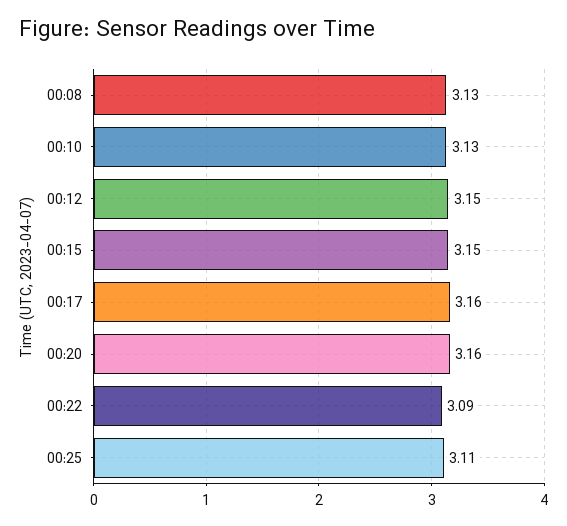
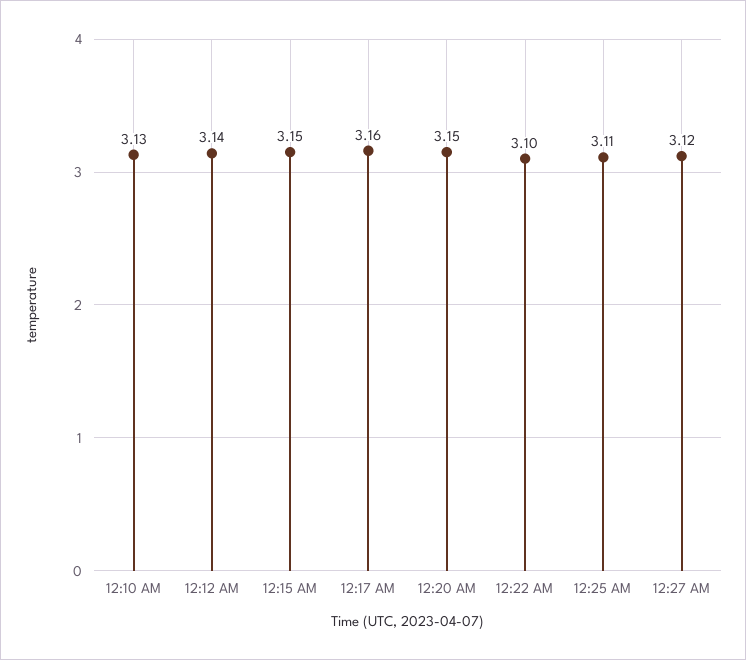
00:08: 3.13 -> none
00:12: 3.15 -> 3.14
00:20: 3.16 -> 3.15
00:22: 3.09 -> 3.1
12:27 AM: none -> 3.12

